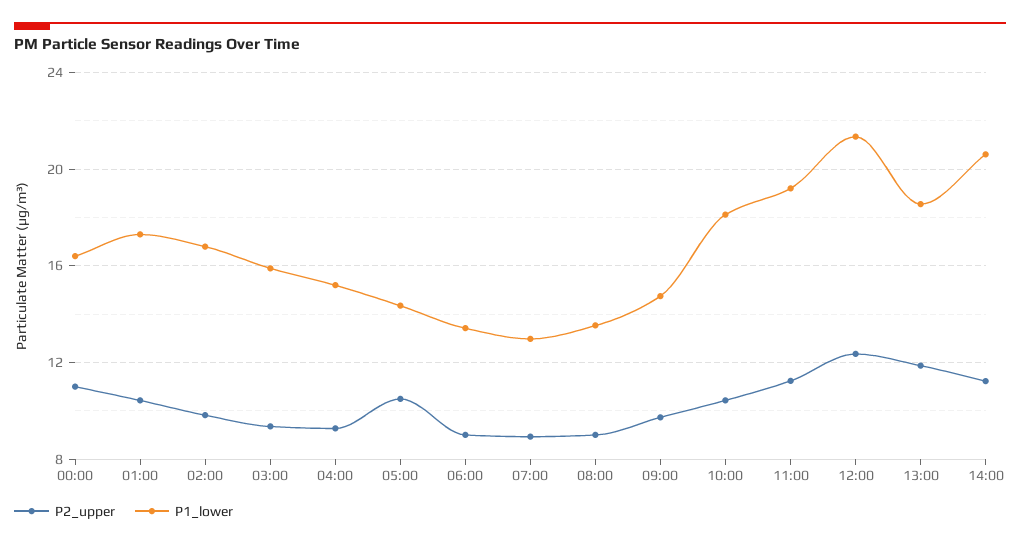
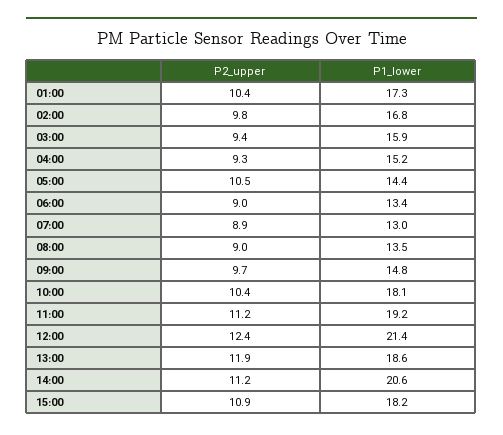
P2_upper, 00:00: 11 -> none
P1_lower, 00:00: 16.5 -> none
P2_upper, 15:00: none -> 10.9
P1_lower, 15:00: none -> 18.2

